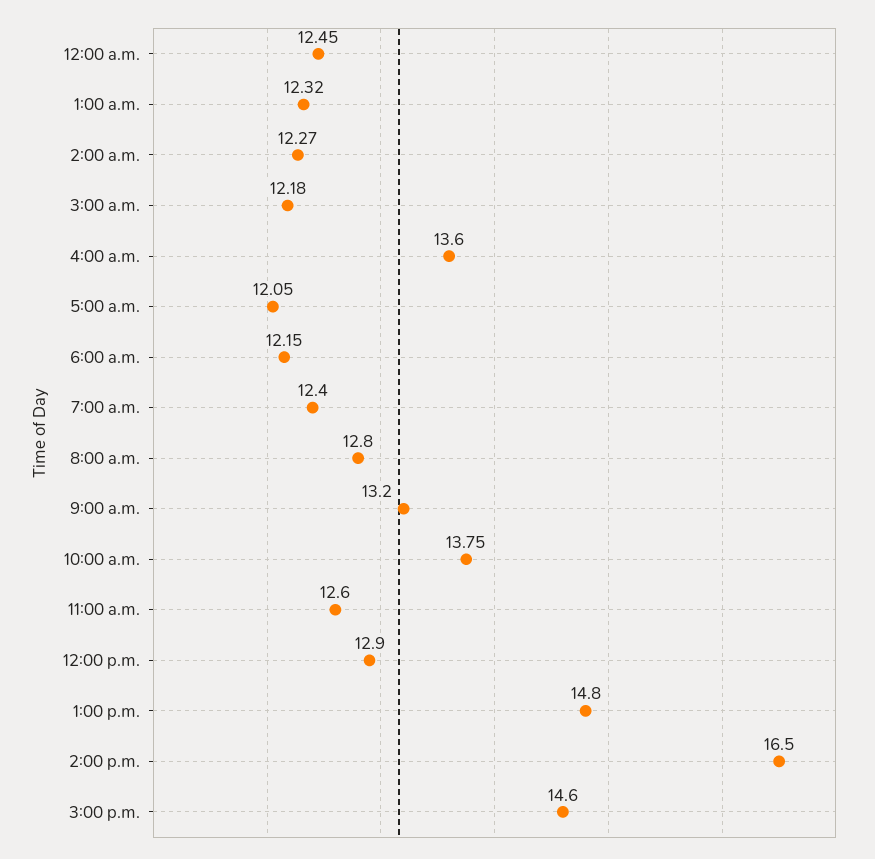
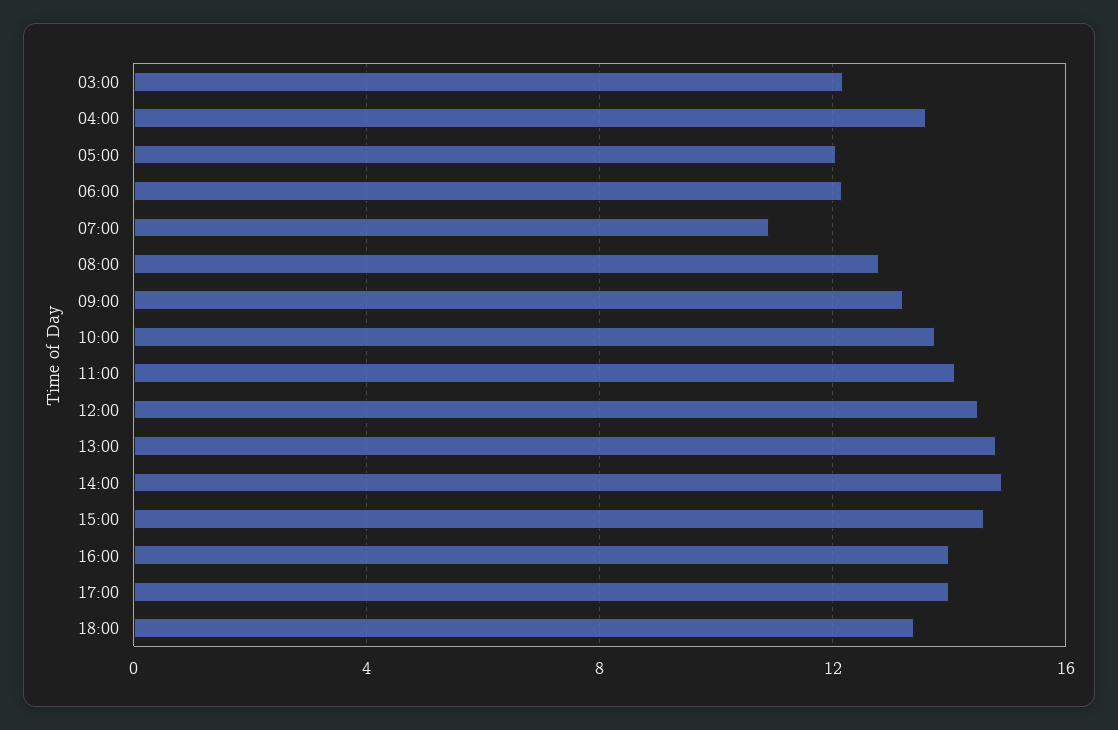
12:00 a.m.: 12.45 -> none
1:00 a.m.: 12.32 -> none
2:00 a.m.: 12.27 -> none
7:00 a.m.: 12.4 -> 11
11:00 a.m.: 12.6 -> 14
12:00 p.m.: 12.9 -> 14.5
2:00 p.m.: 16.5 -> 15
16:00: none -> 14
17:00: none -> 14
18:00: none -> 13.5

